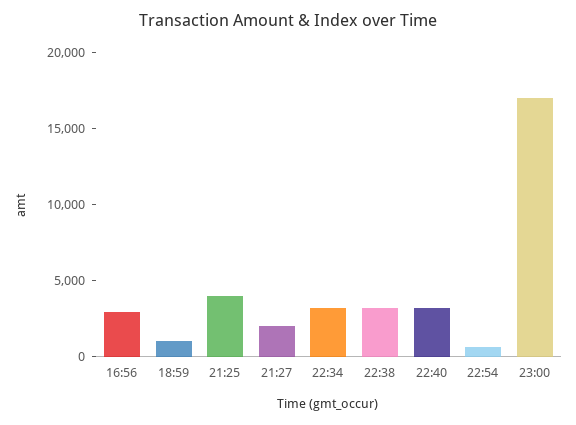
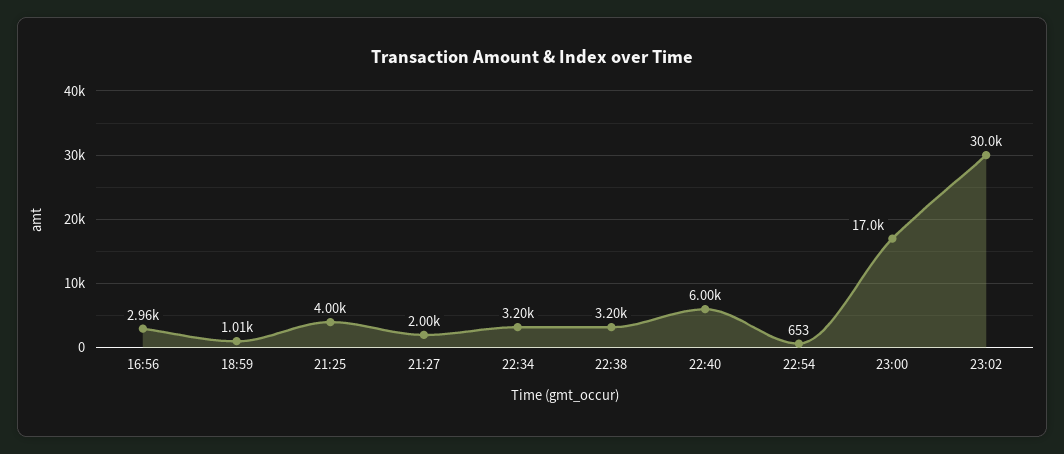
22:40: 3000 -> 6000
23:02: none -> 30000

